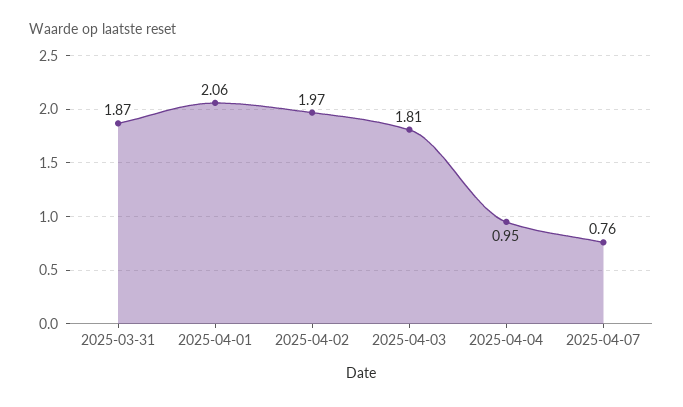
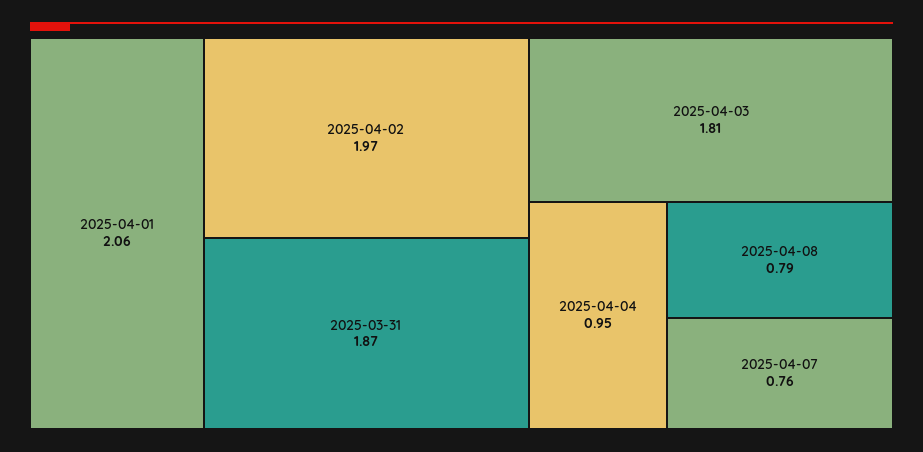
2025-04-08: none -> 0.79

